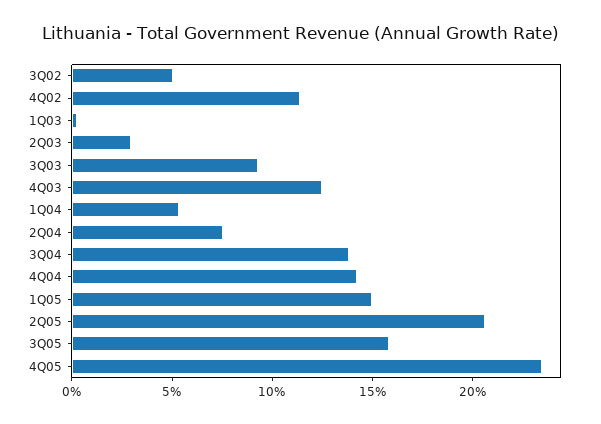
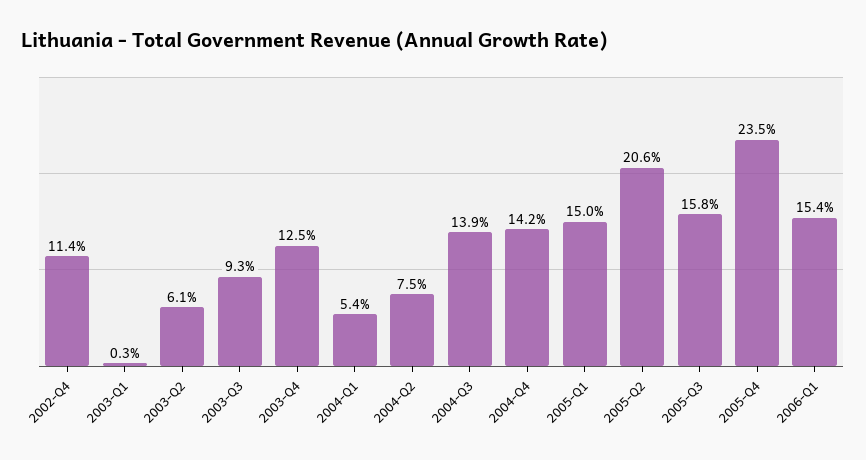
3Q02: 5 -> none
2Q03: 3 -> 6.1
2006-Q1: none -> 15.4

